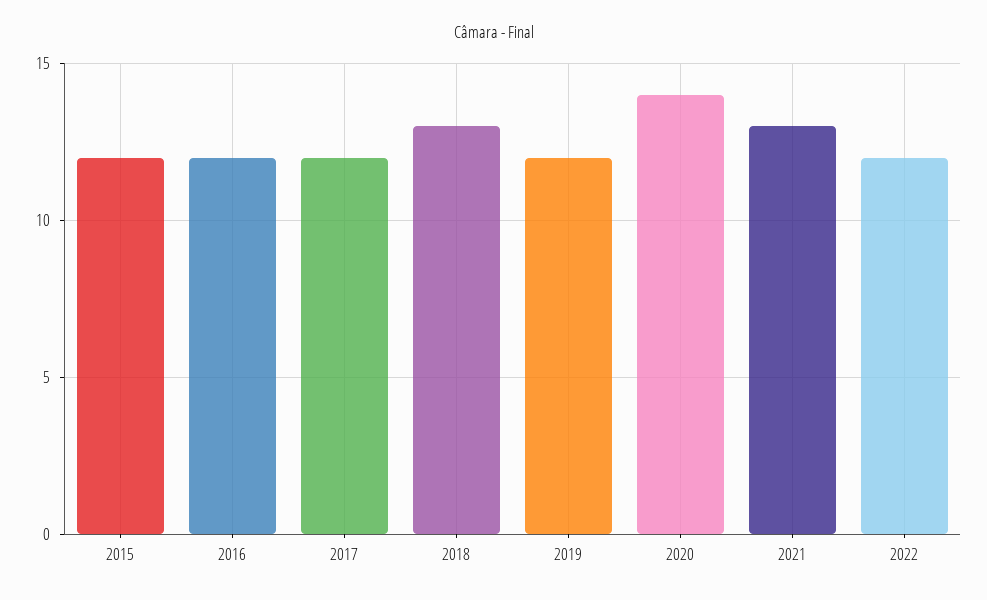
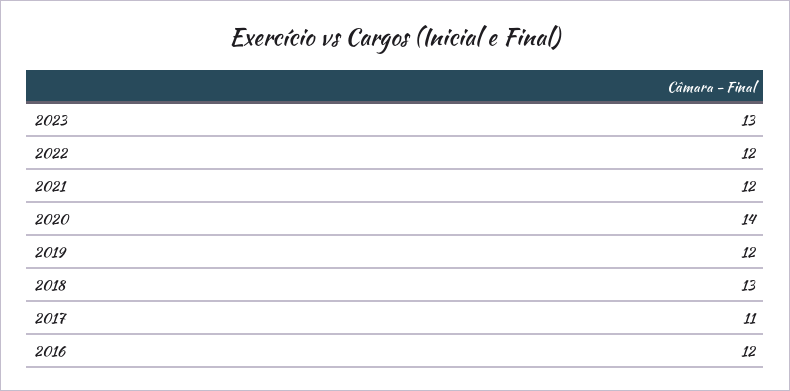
2015: 12 -> none
2017: 12 -> 11
2021: 13 -> 12
2023: none -> 13

